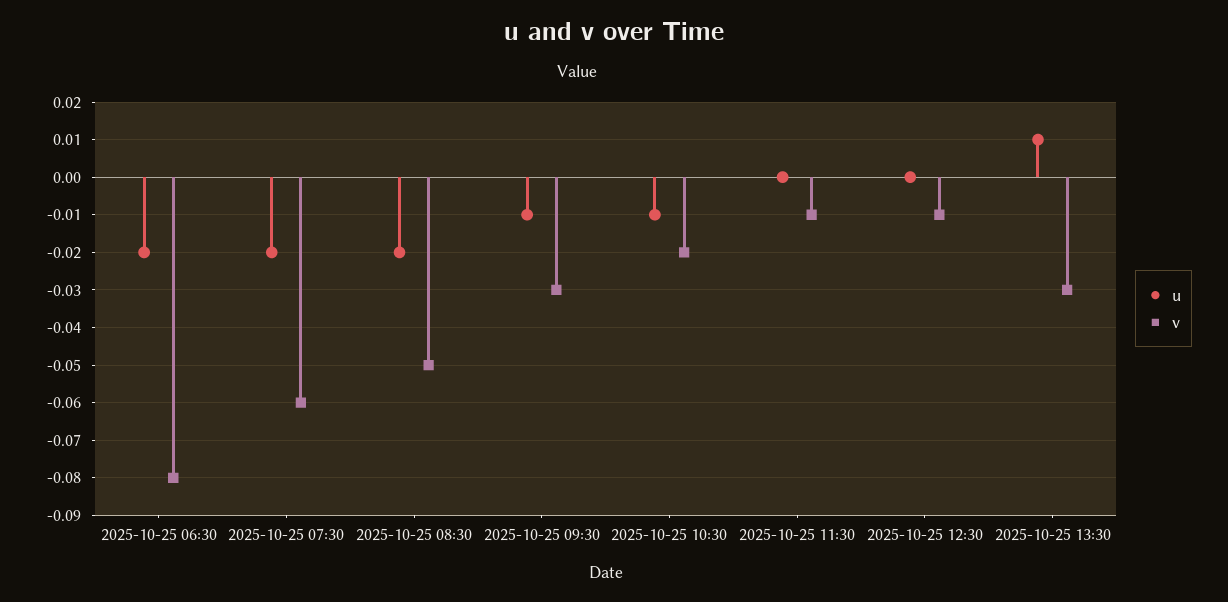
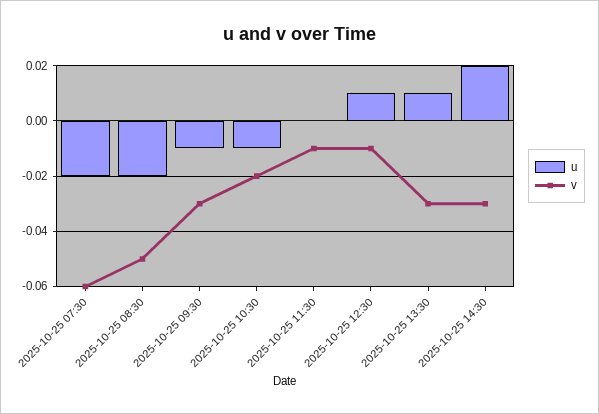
u, 2025-10-25 06:30: -0.02 -> none
v, 2025-10-25 06:30: -0.08 -> none
u, 2025-10-25 12:30: 0 -> 0.01
u, 2025-10-25 14:30: none -> 0.02
v, 2025-10-25 14:30: none -> -0.03

